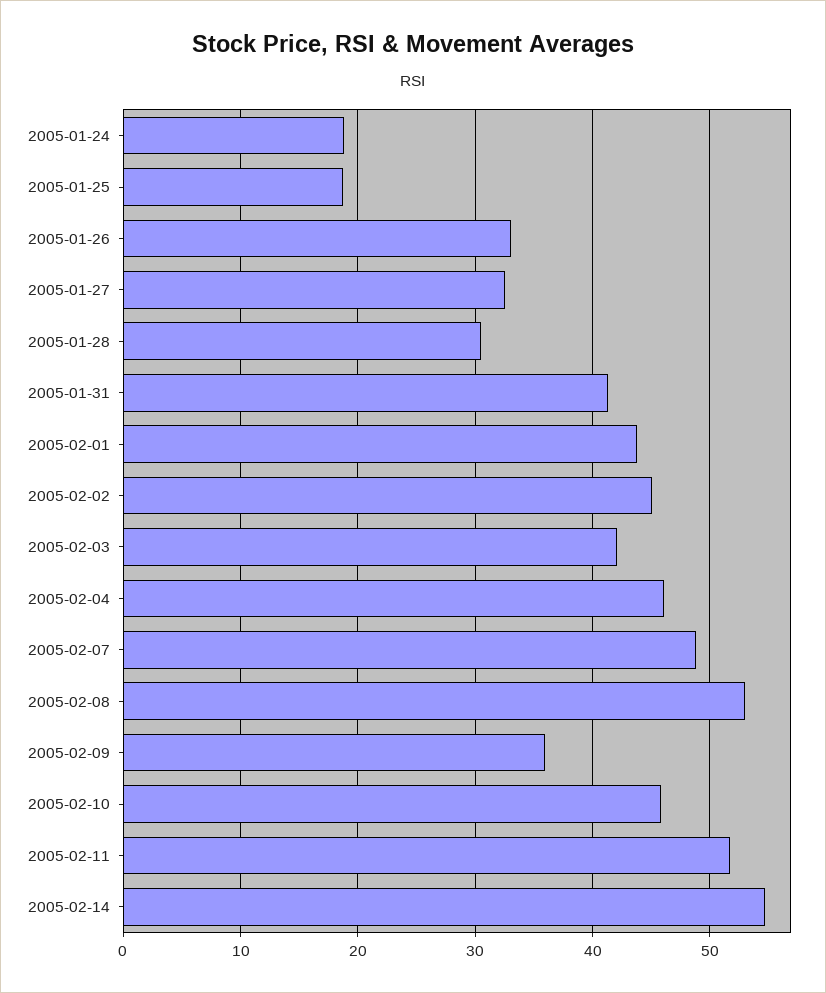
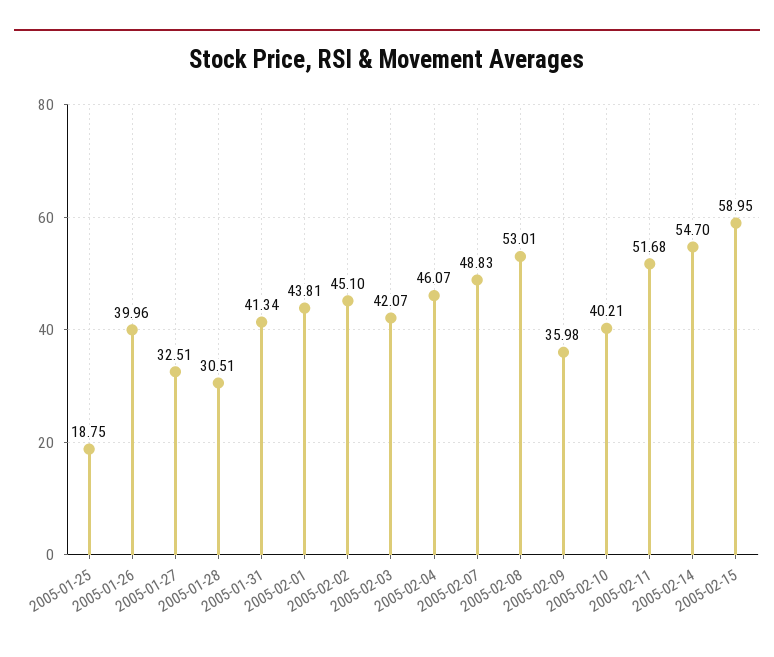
2005-01-24: 19 -> none
2005-01-26: 33 -> 39.96
2005-02-10: 46 -> 40.21
2005-02-15: none -> 58.95

